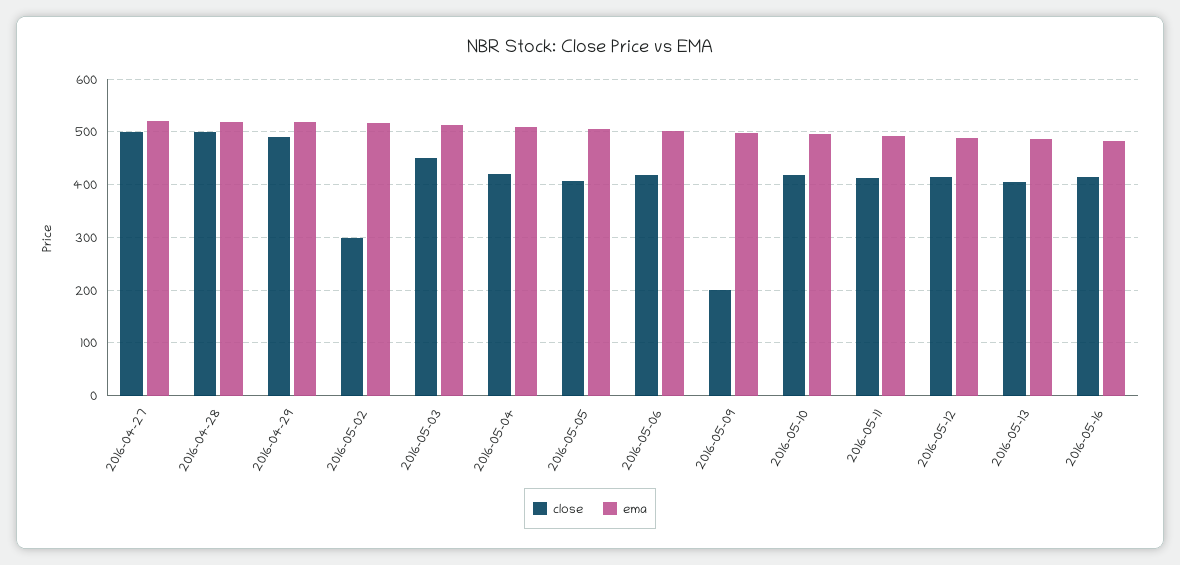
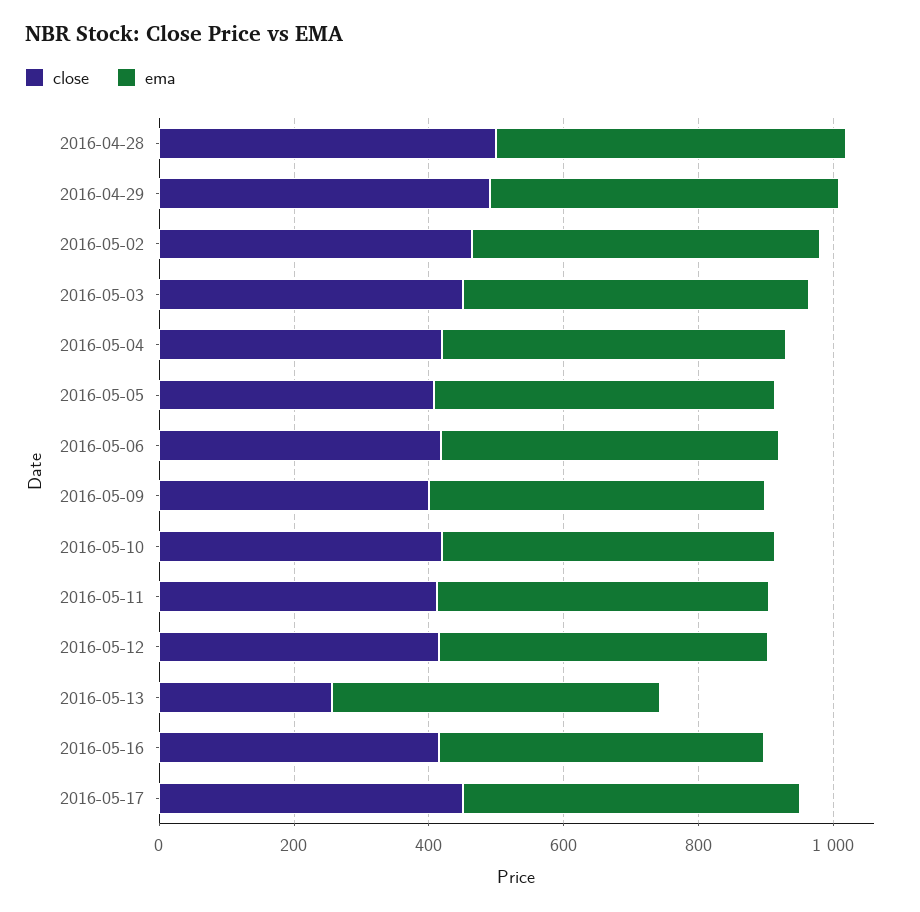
close, 2016-04-27: 500 -> none
ema, 2016-04-27: 520 -> none
close, 2016-05-02: 300 -> 450
close, 2016-05-09: 200 -> 400
close, 2016-05-13: 400 -> 250
close, 2016-05-17: none -> 450
ema, 2016-05-17: none -> 500

